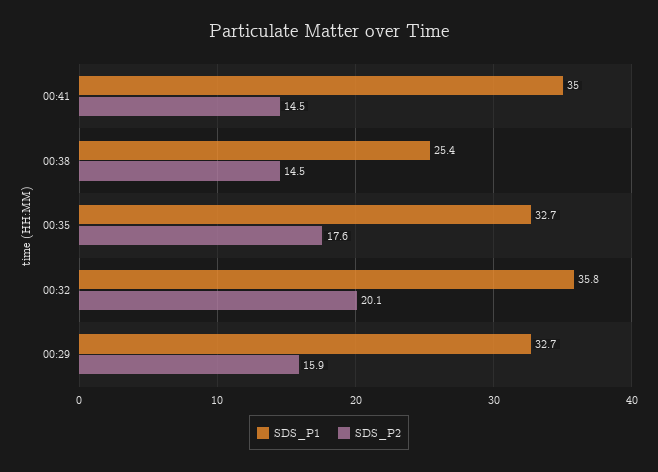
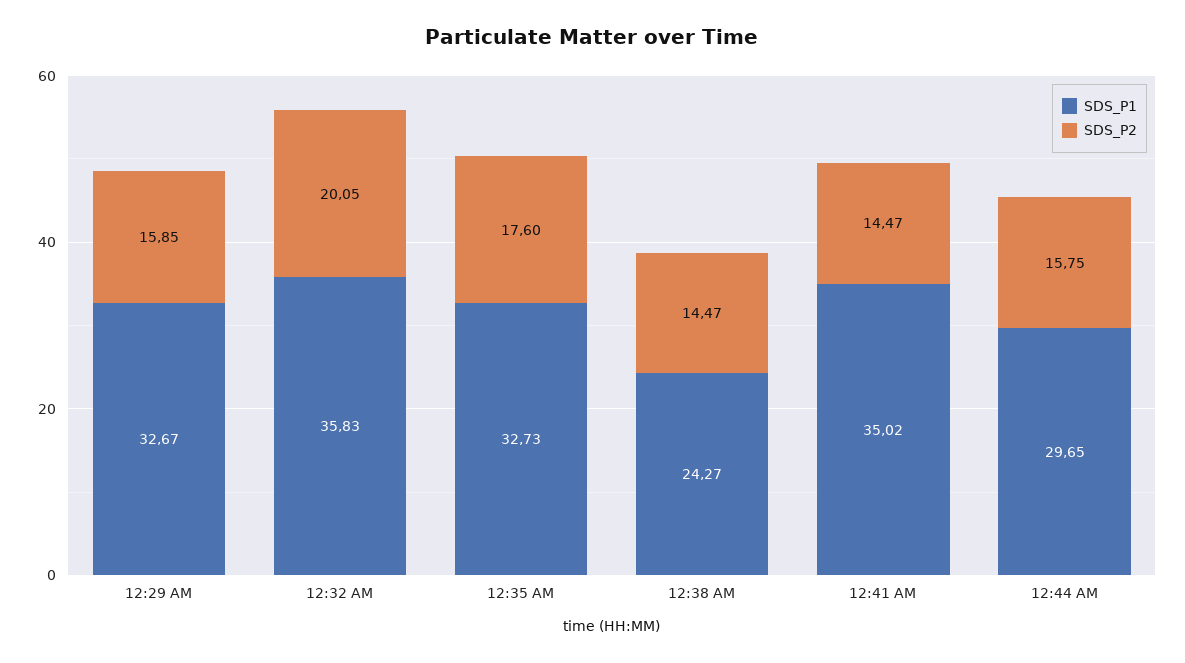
SDS_P1, 00:38: 25.4 -> 24.27
SDS_P1, 12:44 AM: none -> 29.65
SDS_P2, 12:44 AM: none -> 15.75

